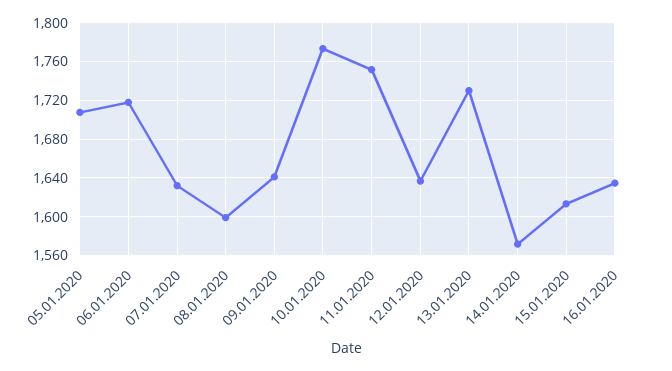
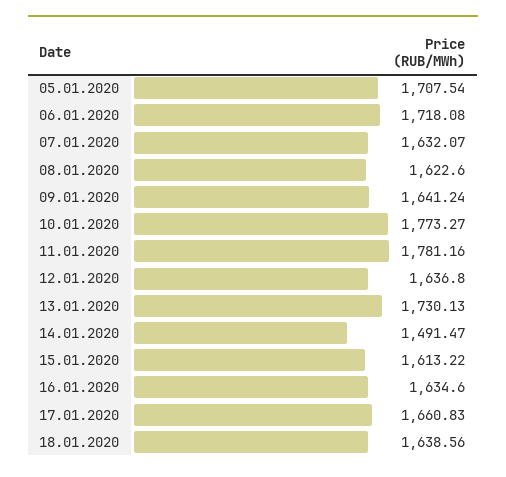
08.01.2020: 1600 -> 1622.6
11.01.2020: 1750 -> 1781.16
14.01.2020: 1570 -> 1491.47
17.01.2020: none -> 1660.83
18.01.2020: none -> 1638.56

